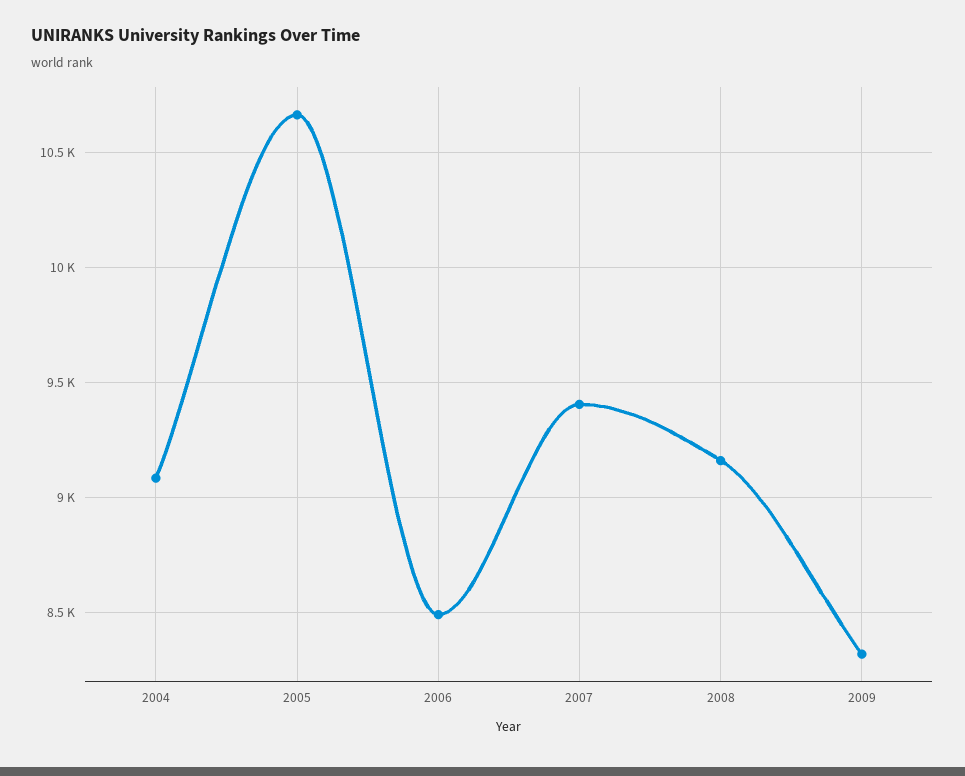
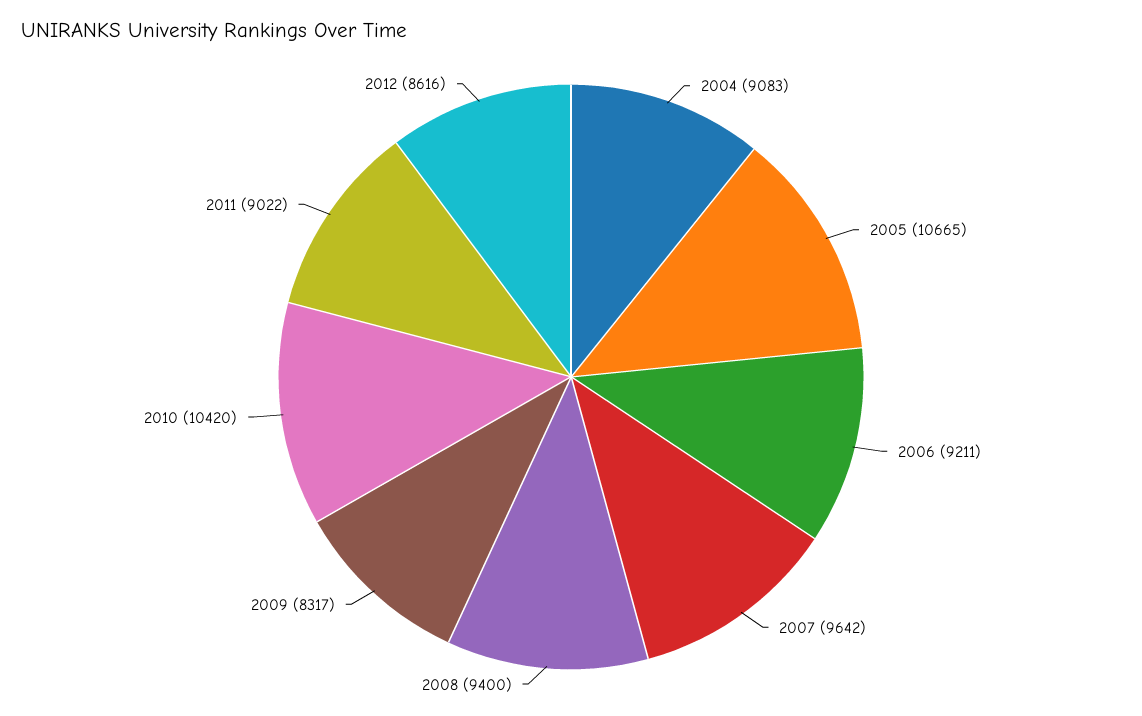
2006: 8500 -> 9211
2007: 9400 -> 9642
2008: 9150 -> 9400
2010: none -> 10420
2011: none -> 9022
2012: none -> 8616

